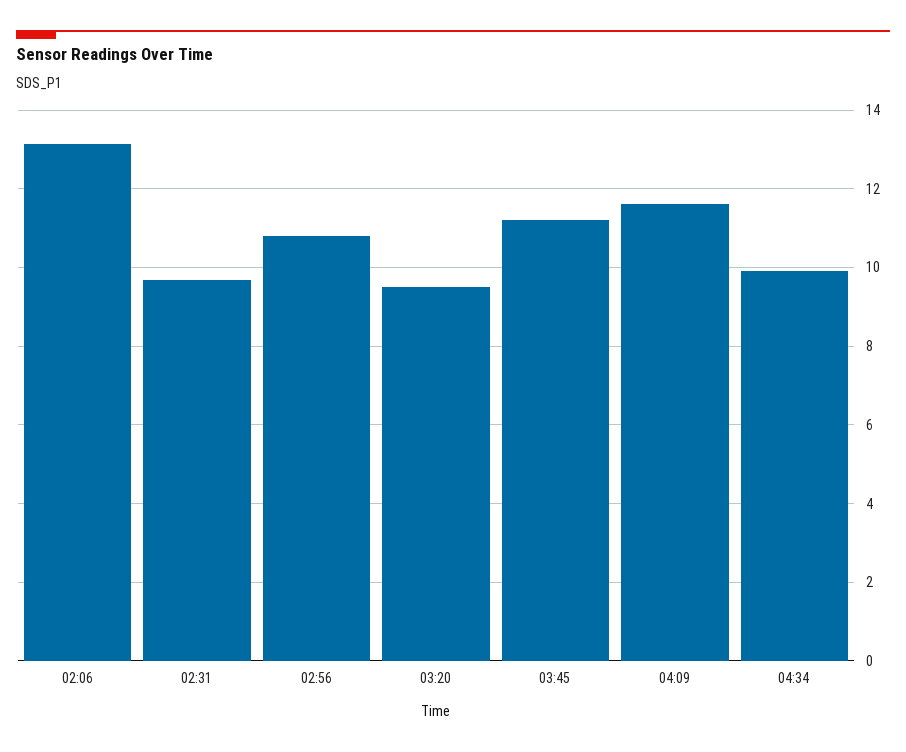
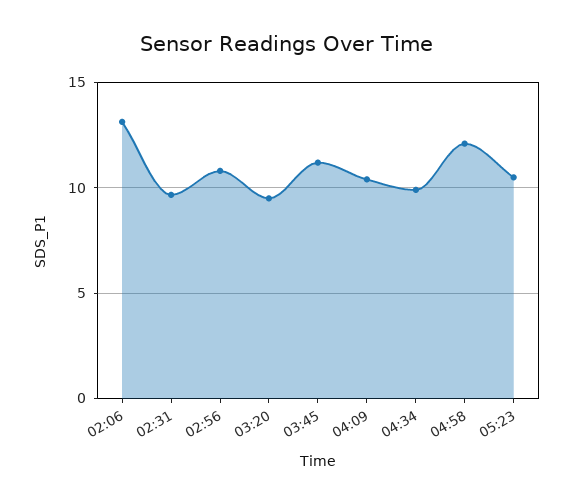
04:09: 11.6 -> 10.5
04:58: none -> 12
05:23: none -> 10.5

